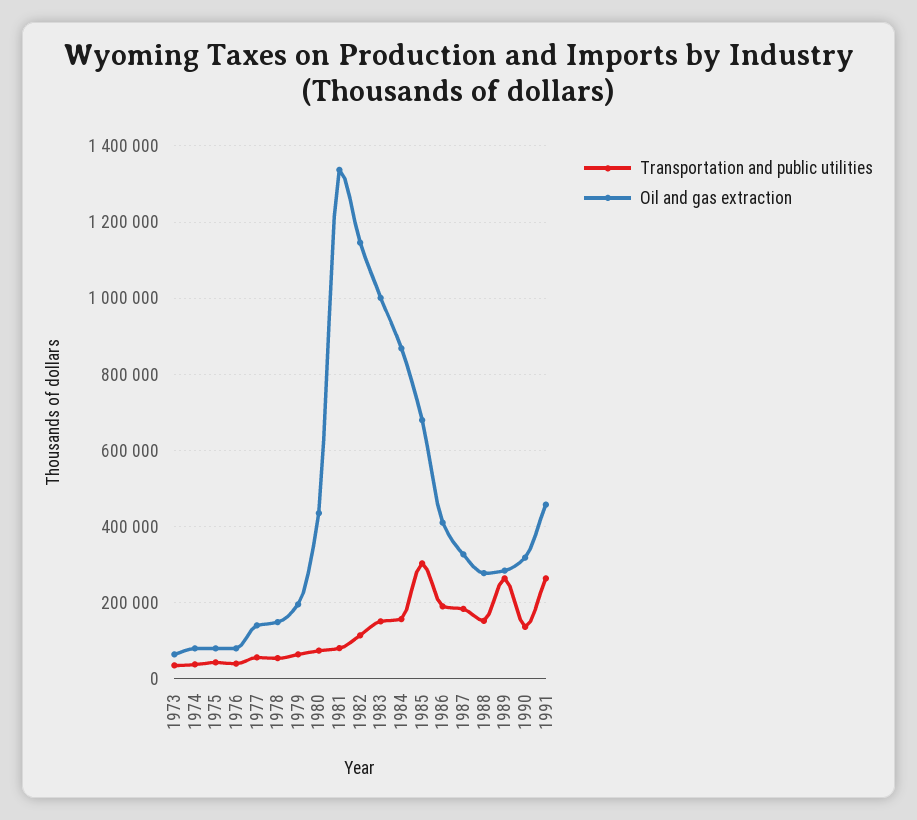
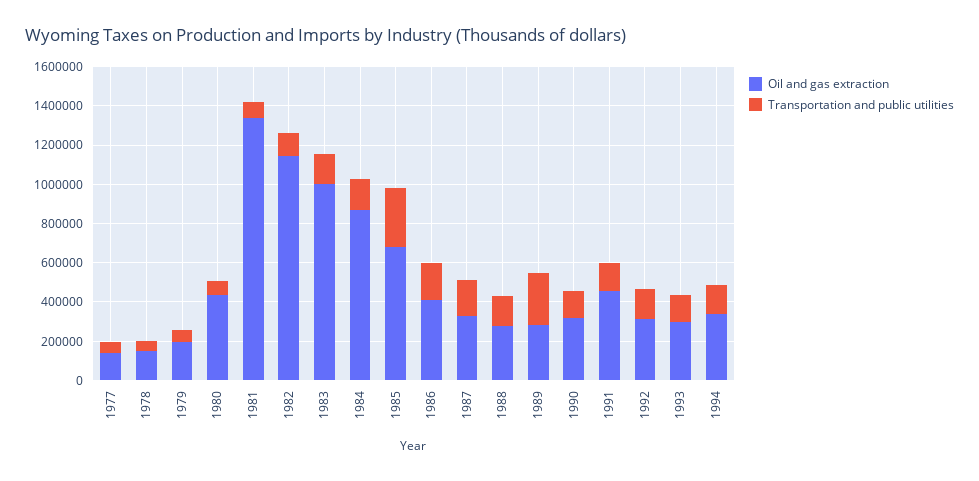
Transportation and public utilities, 1973: 40000 -> none
Oil and gas extraction, 1973: 60000 -> none
Transportation and public utilities, 1974: 40000 -> none
Oil and gas extraction, 1974: 80000 -> none
Transportation and public utilities, 1975: 40000 -> none
Oil and gas extraction, 1975: 80000 -> none
Transportation and public utilities, 1976: 40000 -> none
Oil and gas extraction, 1976: 80000 -> none
Transportation and public utilities, 1991: 260000 -> 150000
Oil and gas extraction, 1992: none -> 300000
Transportation and public utilities, 1992: none -> 150000
Oil and gas extraction, 1993: none -> 300000
Transportation and public utilities, 1993: none -> 150000
Oil and gas extraction, 1994: none -> 350000
Transportation and public utilities, 1994: none -> 150000

